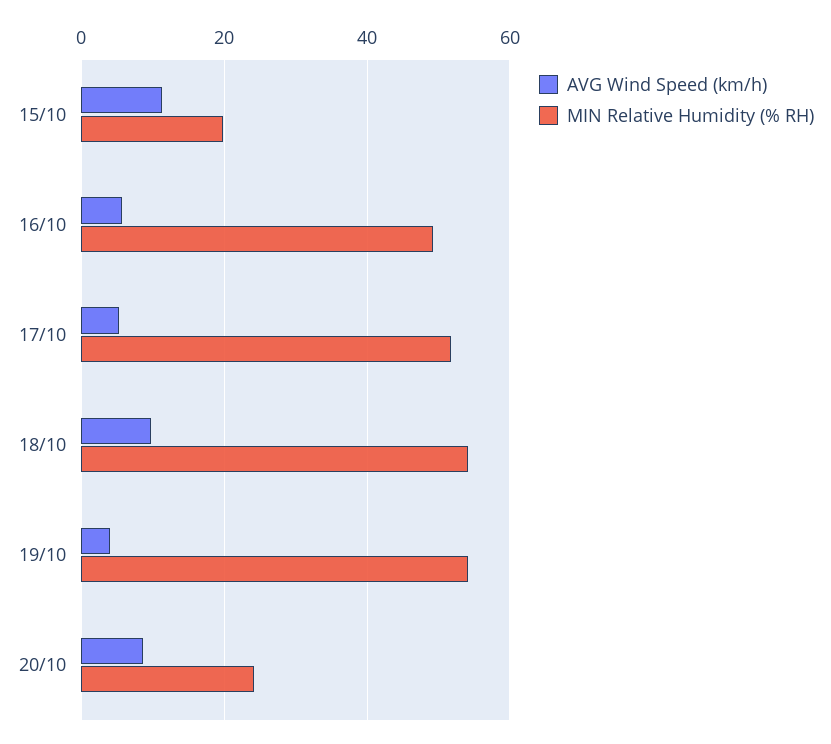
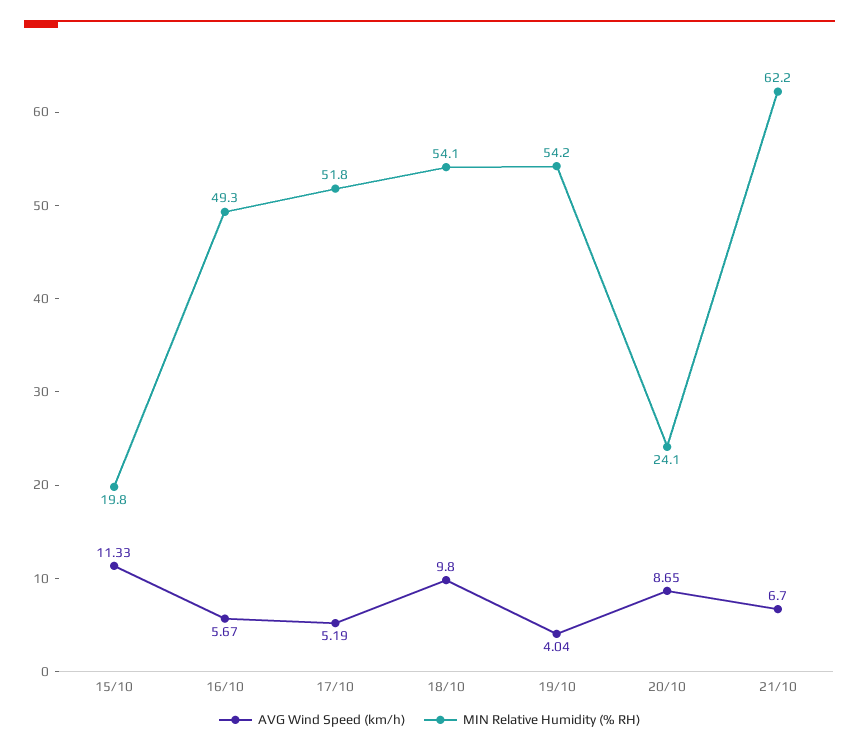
AVG Wind Speed (km/h), 21/10: none -> 6.7
MIN Relative Humidity (% RH), 21/10: none -> 62.2

